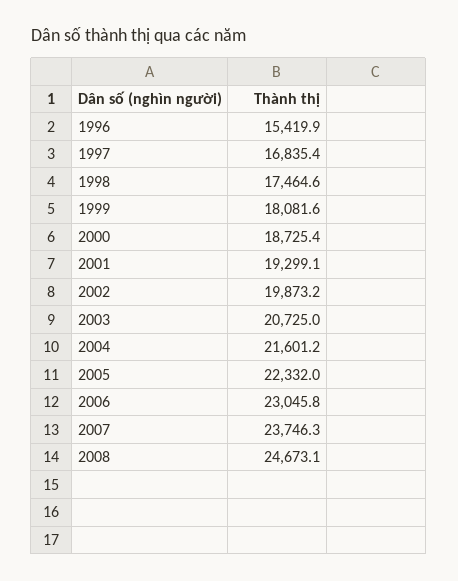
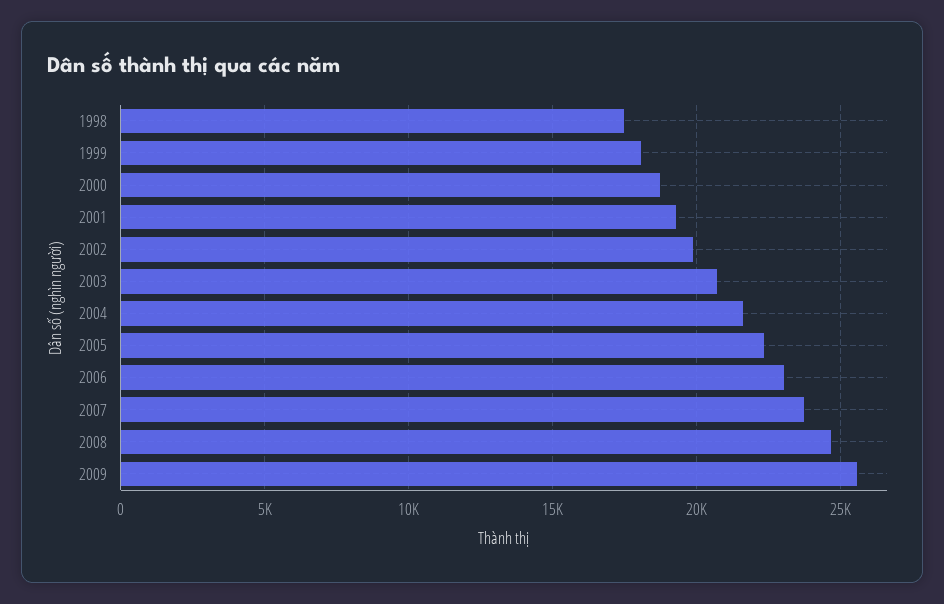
1996: 15419.9 -> none
1997: 16835.4 -> none
2009: none -> 25500

